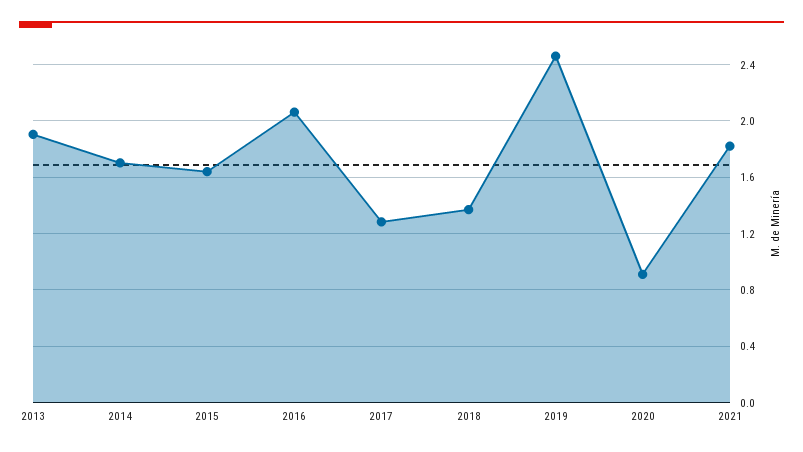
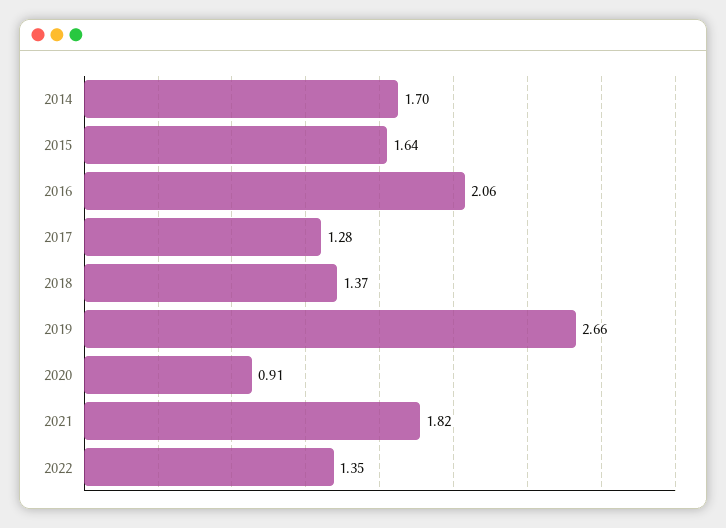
2013: 1.9 -> none
2019: 2.45 -> 2.66
2022: none -> 1.35

